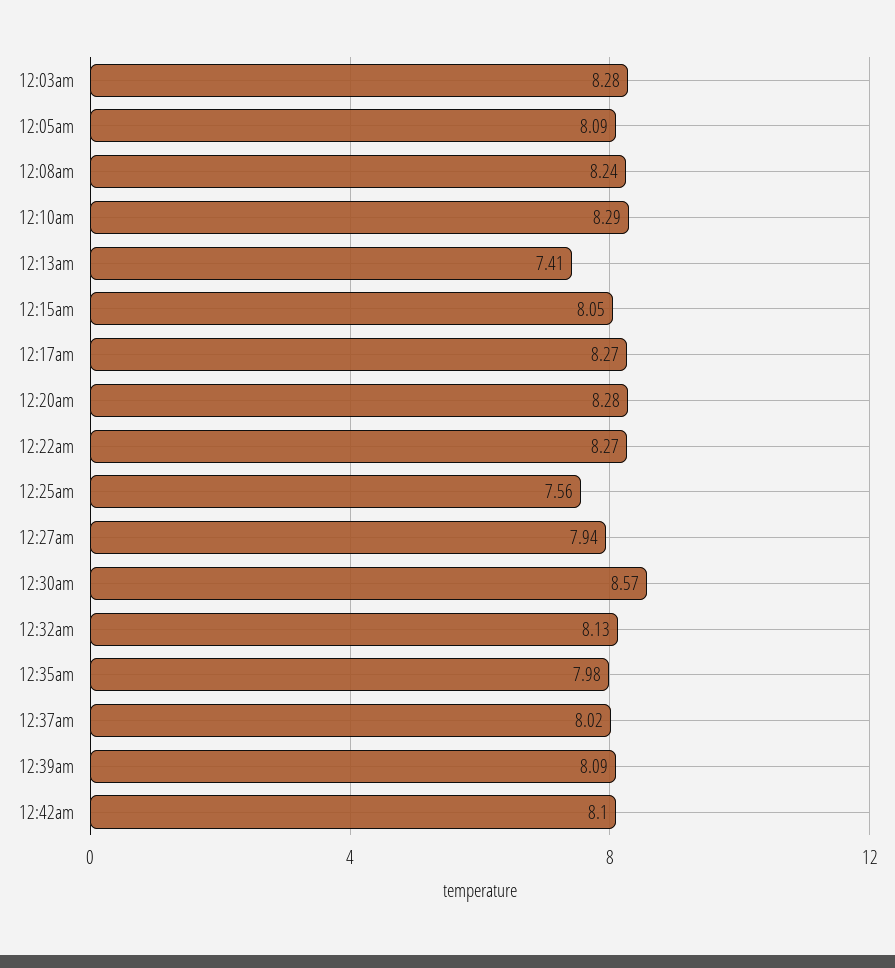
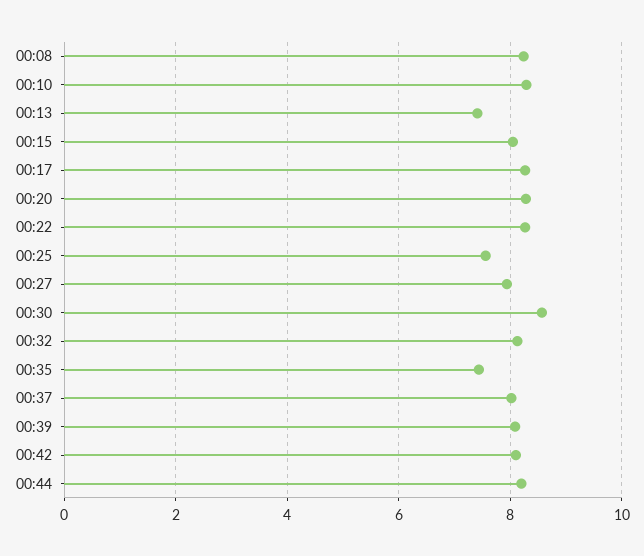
12:03am: 8.28 -> none
12:05am: 8.09 -> none
12:35am: 7.98 -> 7.4
00:44: none -> 8.2

